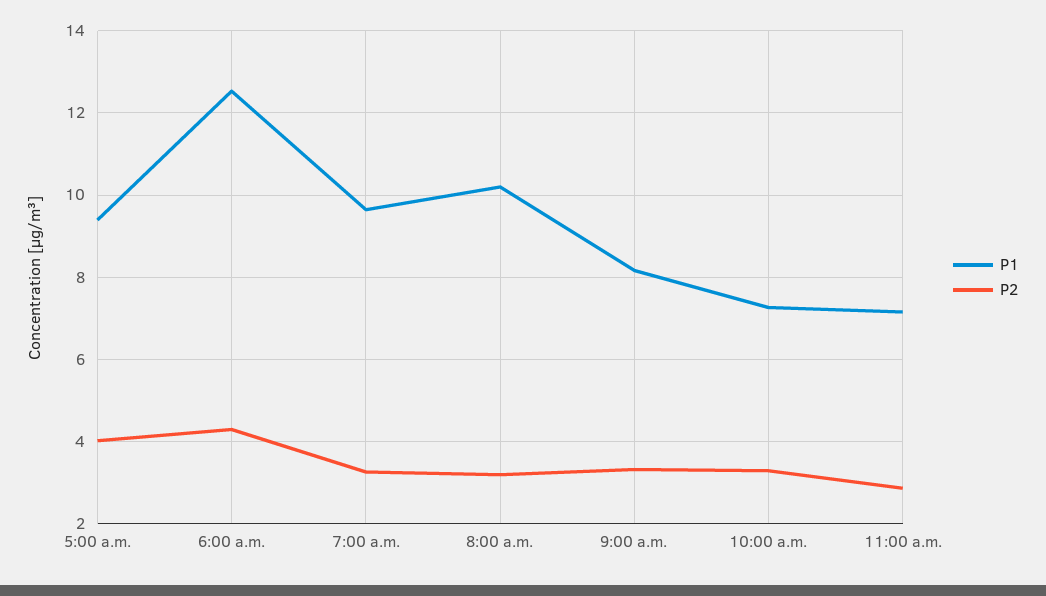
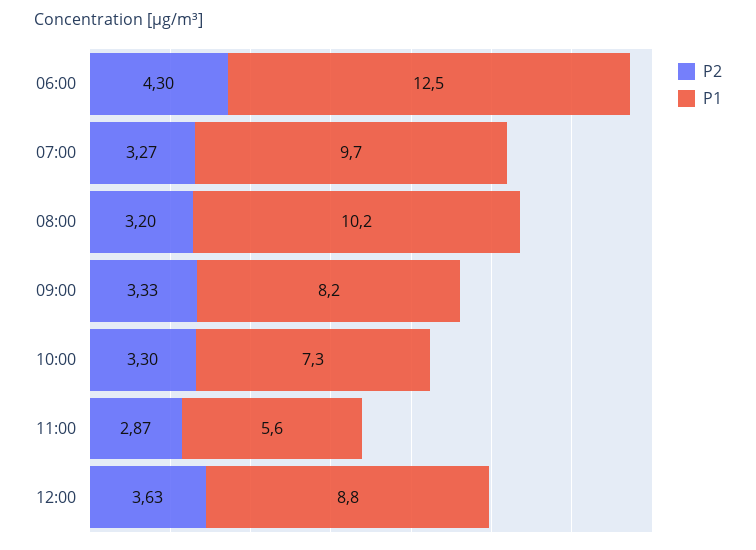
P1, 5:00 a.m.: 9.4 -> none
P2, 5:00 a.m.: 4 -> none
P1, 11:00 a.m.: 7.2 -> 5.6
P2, 12:00: none -> 3.63
P1, 12:00: none -> 8.8

